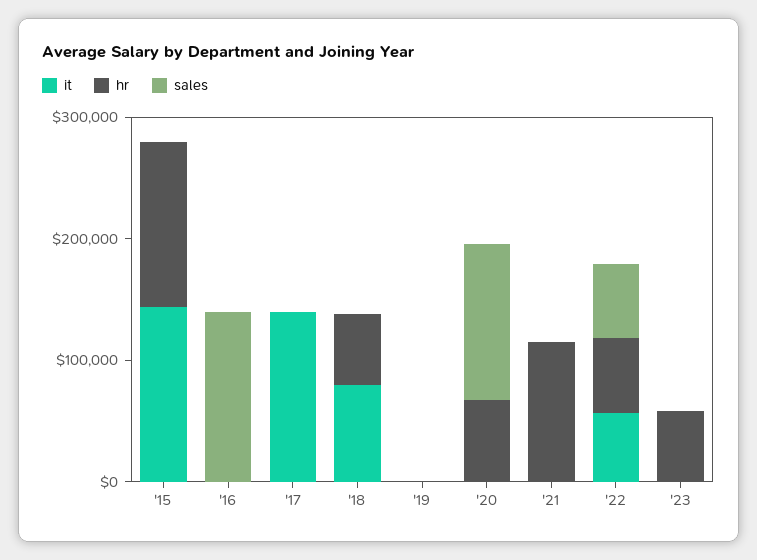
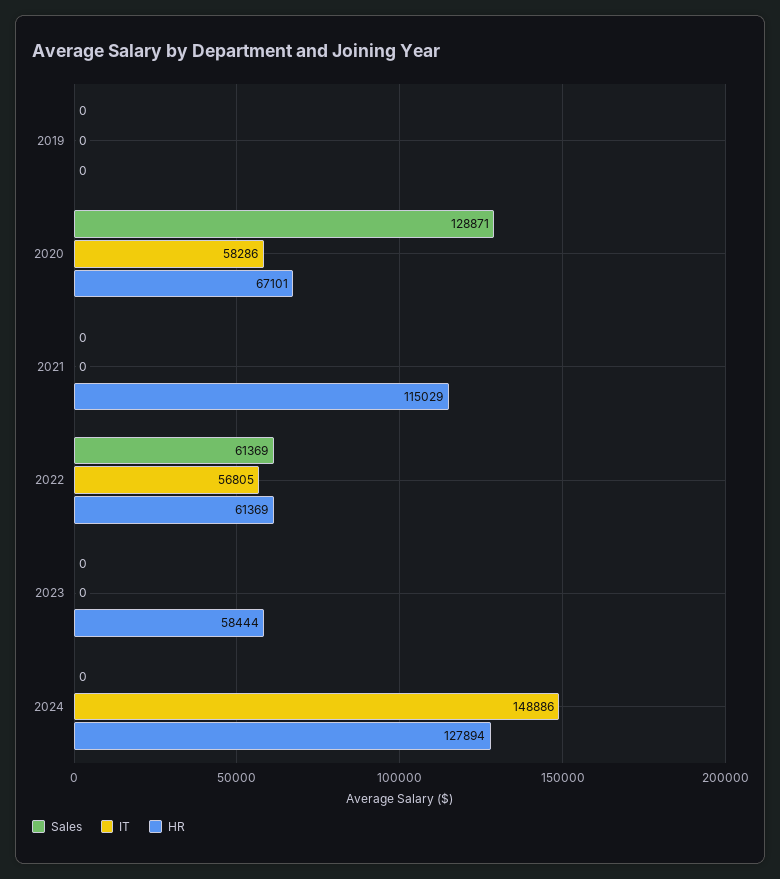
it, '15: 140000 -> none
hr, '15: 140000 -> none
sales, '15: 0 -> none
it, '16: 0 -> none
hr, '16: 0 -> none
sales, '16: 140000 -> none
it, '17: 140000 -> none
hr, '17: 0 -> none
sales, '17: 0 -> none
it, '18: 80000 -> none
hr, '18: 60000 -> none
sales, '18: 0 -> none
it, '20: 0 -> 58286
sales, 2024: none -> 0
it, 2024: none -> 148886
hr, 2024: none -> 127894

